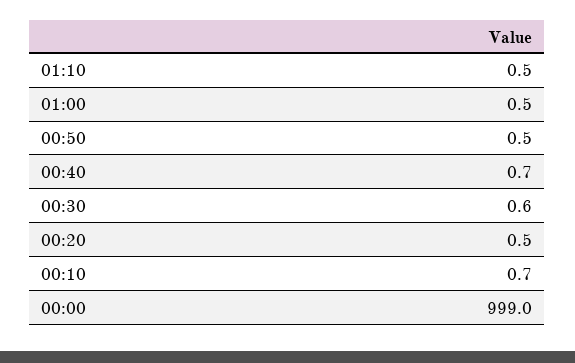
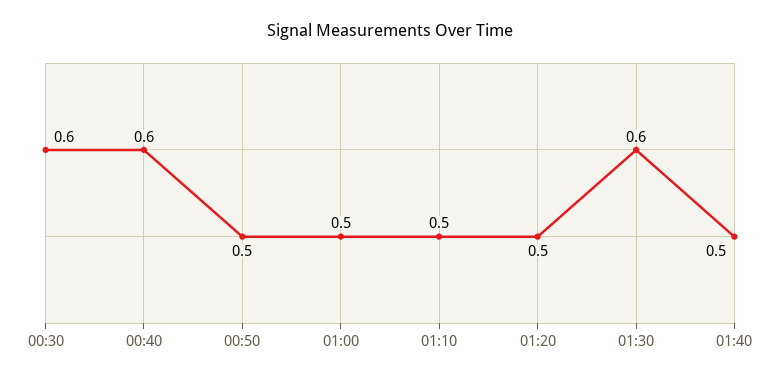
00:40: 0.7 -> 0.6
00:20: 0.5 -> none
00:10: 0.7 -> none
00:00: 999 -> none
01:20: none -> 0.5
01:30: none -> 0.6
01:40: none -> 0.5

